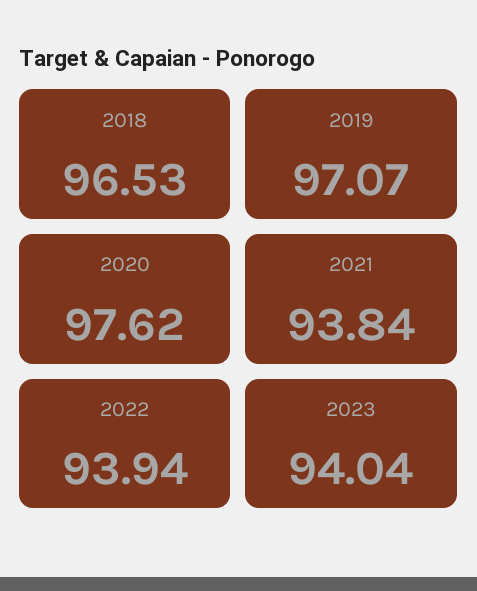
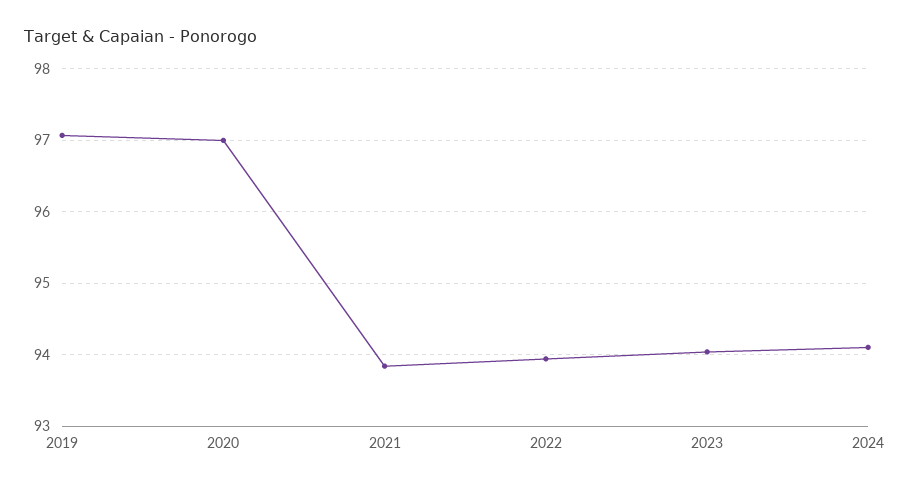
2018: 96.53 -> none
2020: 97.62 -> 97
2024: none -> 94.1

